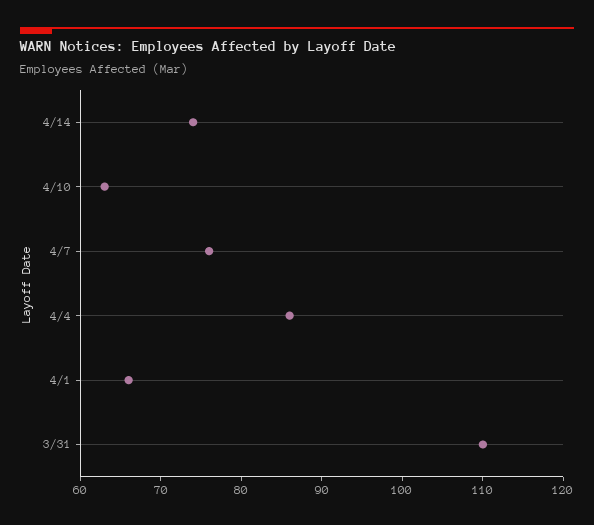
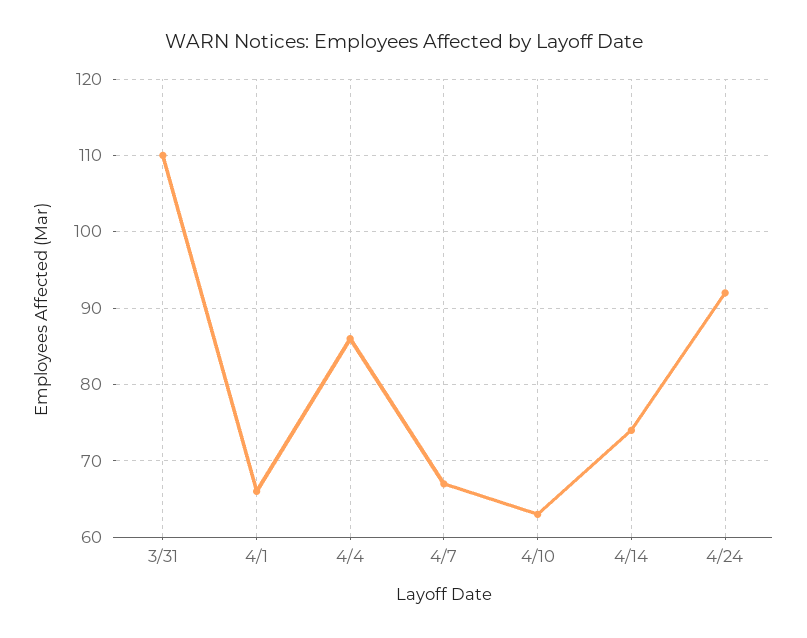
4/7: 76 -> 67
4/24: none -> 92

